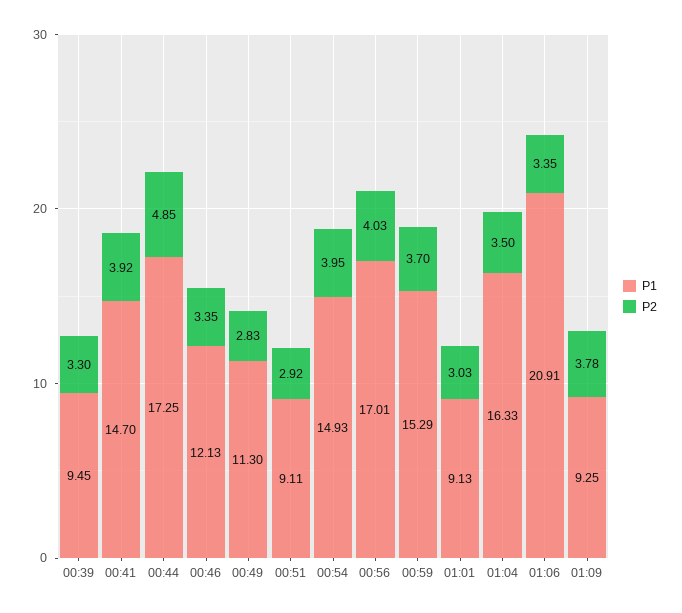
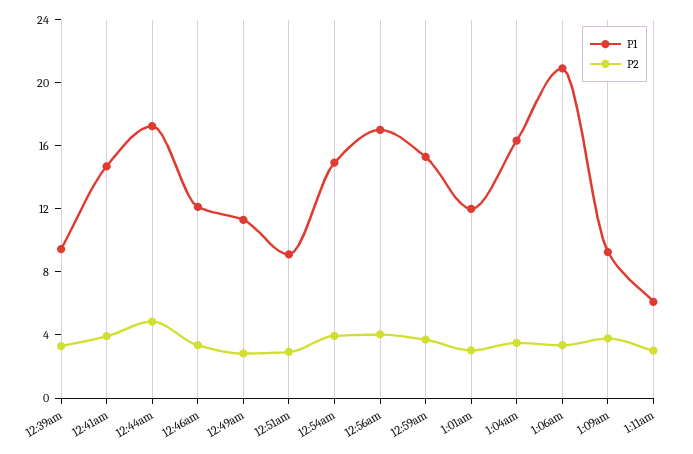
P1, 01:01: 9.13 -> 12
P1, 1:11am: none -> 6
P2, 1:11am: none -> 3

